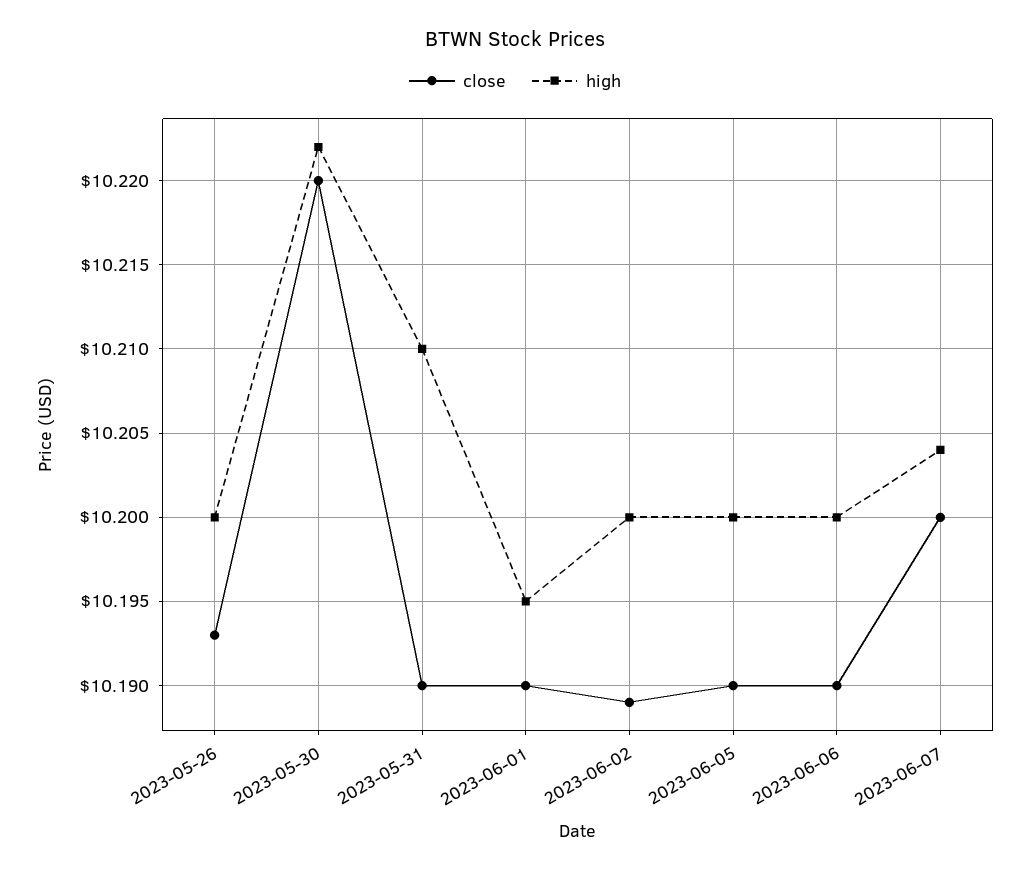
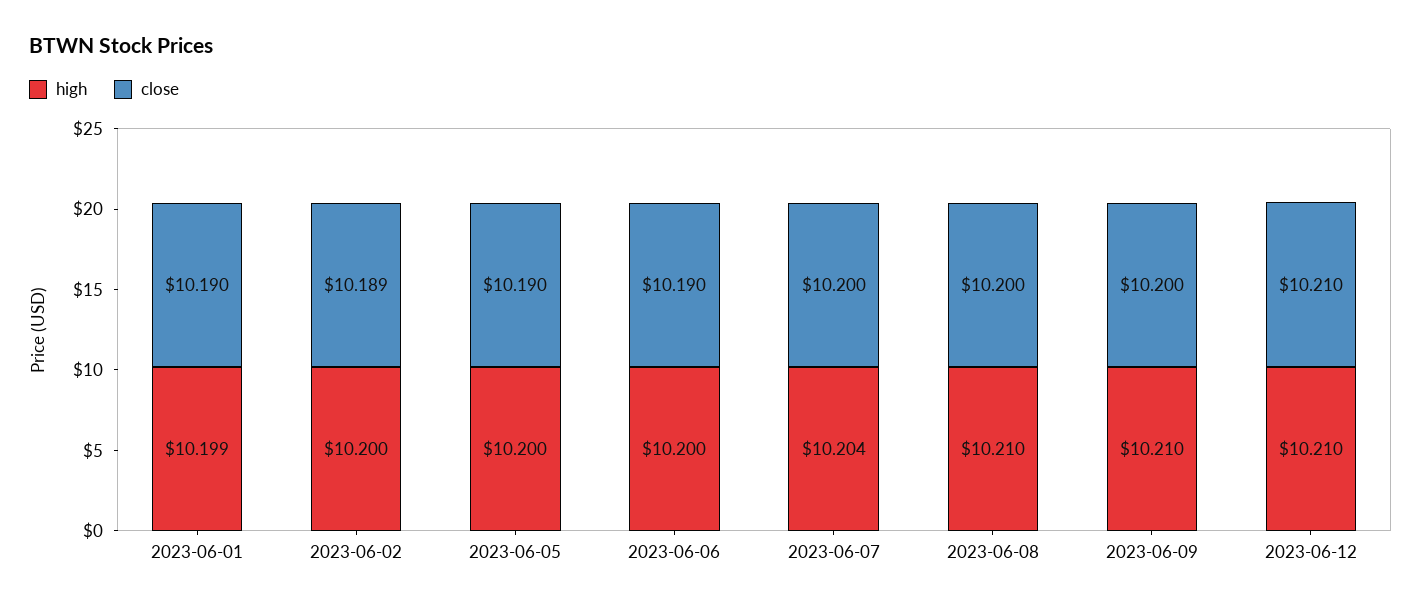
close, 2023-05-26: 10.193 -> none
high, 2023-05-26: 10.2 -> none
close, 2023-05-30: 10.22 -> none
high, 2023-05-30: 10.222 -> none
close, 2023-05-31: 10.19 -> none
high, 2023-05-31: 10.21 -> none
high, 2023-06-01: 10.195 -> 10.199
high, 2023-06-08: none -> 10.21
close, 2023-06-08: none -> 10.2
high, 2023-06-09: none -> 10.21
close, 2023-06-09: none -> 10.2
high, 2023-06-12: none -> 10.21
close, 2023-06-12: none -> 10.21

